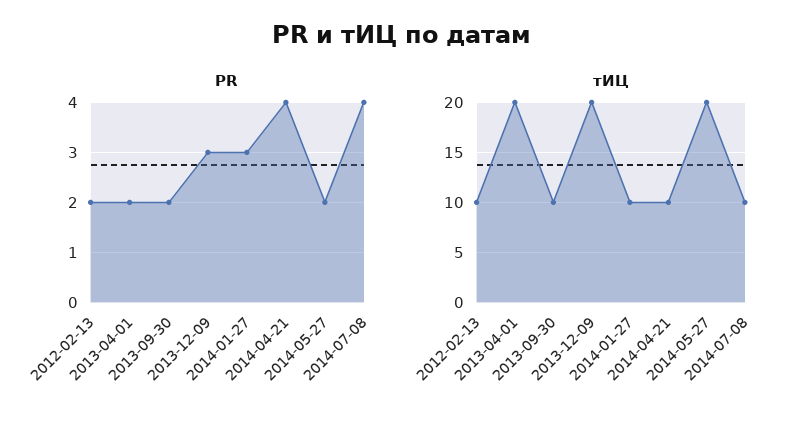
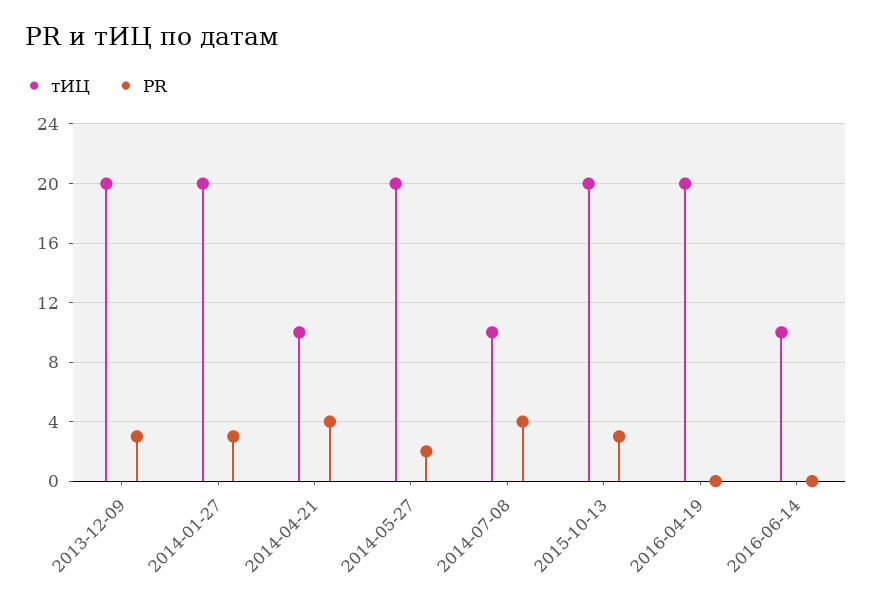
PR, 2012-02-13: 2 -> none
PR, 2013-04-01: 2 -> none
PR, 2013-09-30: 2 -> none
тИЦ, 2012-02-13: 10 -> none
тИЦ, 2013-04-01: 20 -> none
тИЦ, 2013-09-30: 10 -> none
тИЦ, 2014-01-27: 10 -> 20
тИЦ, 2015-10-13: none -> 20
PR, 2015-10-13: none -> 3
тИЦ, 2016-04-19: none -> 20
PR, 2016-04-19: none -> 0
тИЦ, 2016-06-14: none -> 10
PR, 2016-06-14: none -> 0

